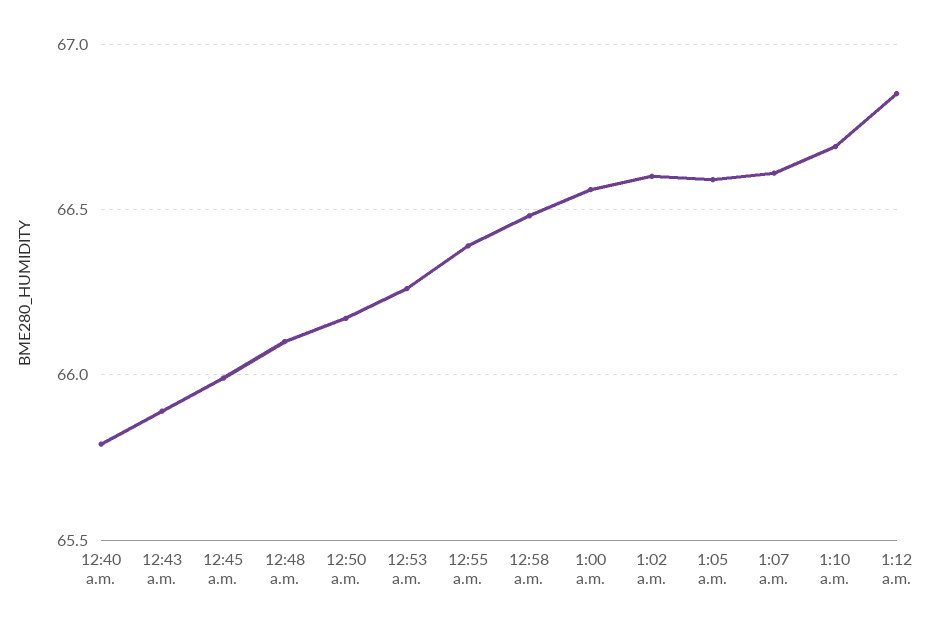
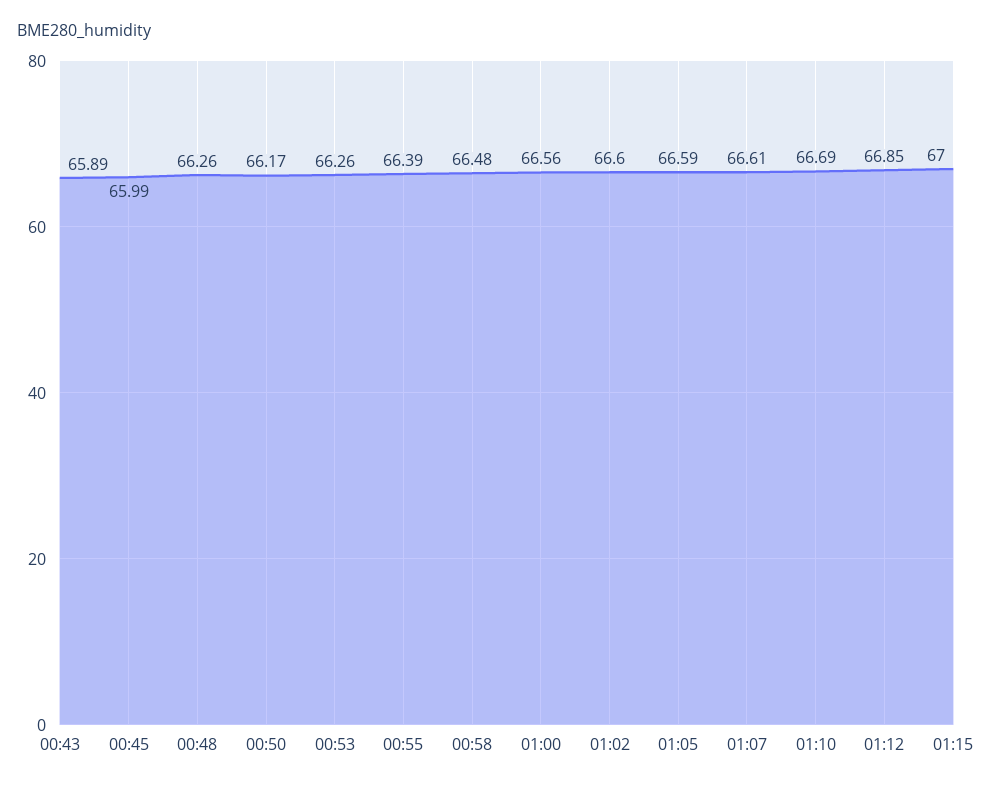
12:40 a.m.: 65.8 -> none
12:48 a.m.: 66.1 -> 66.26
01:15: none -> 67

